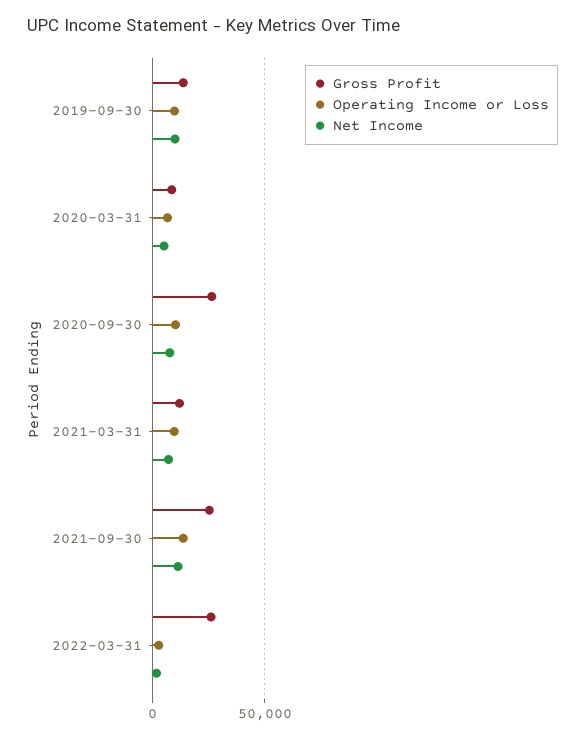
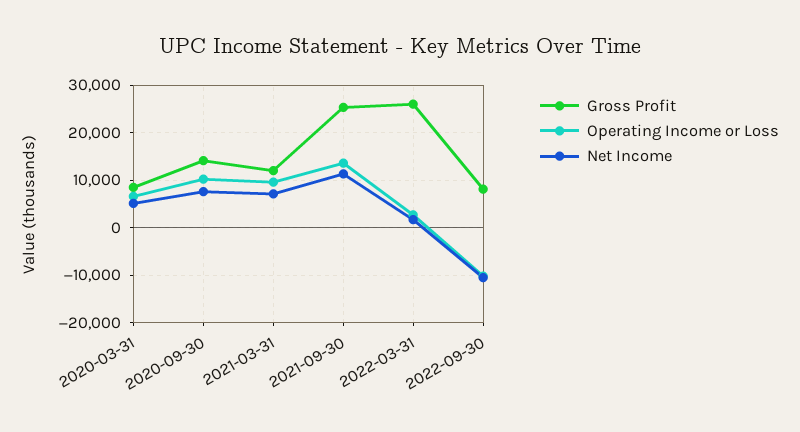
Gross Profit, 2019-09-30: 15000 -> none
Operating Income or Loss, 2019-09-30: 10000 -> none
Net Income, 2019-09-30: 10000 -> none
Gross Profit, 2020-09-30: 25000 -> 14000
Gross Profit, 2022-09-30: none -> 8000
Operating Income or Loss, 2022-09-30: none -> -10000
Net Income, 2022-09-30: none -> -10000

